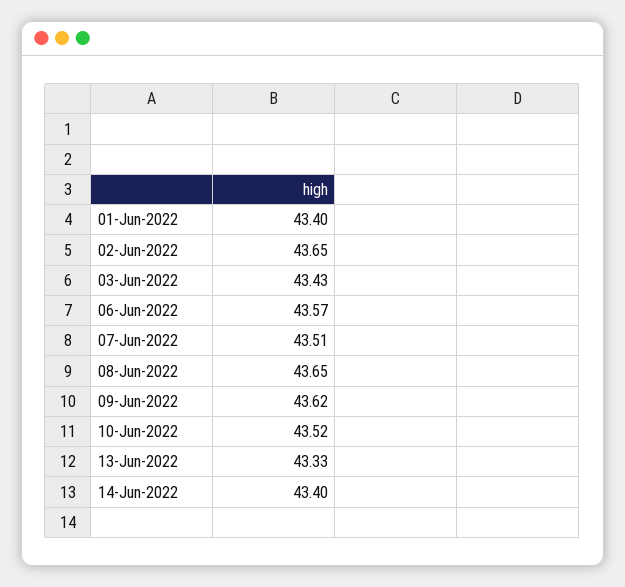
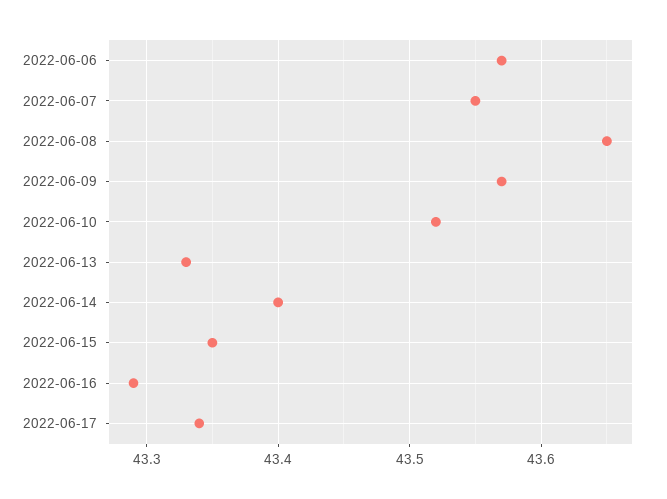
01-Jun-2022: 43.4 -> none
02-Jun-2022: 43.65 -> none
03-Jun-2022: 43.43 -> none
07-Jun-2022: 43.51 -> 43.55
09-Jun-2022: 43.62 -> 43.57
2022-06-15: none -> 43.35
2022-06-16: none -> 43.29
2022-06-17: none -> 43.34

